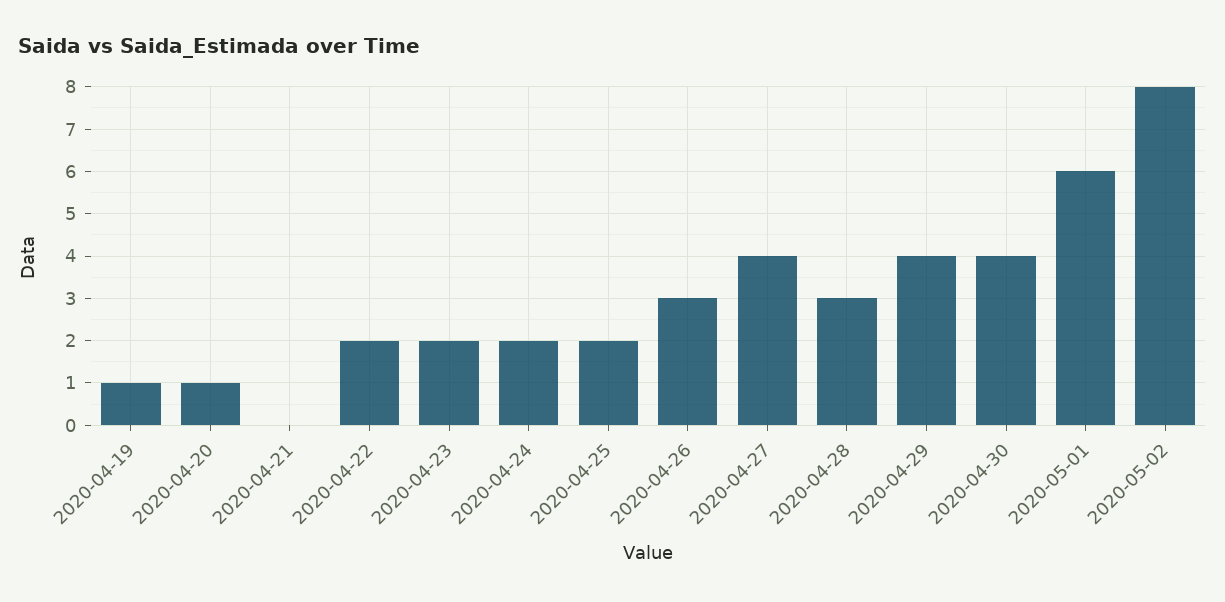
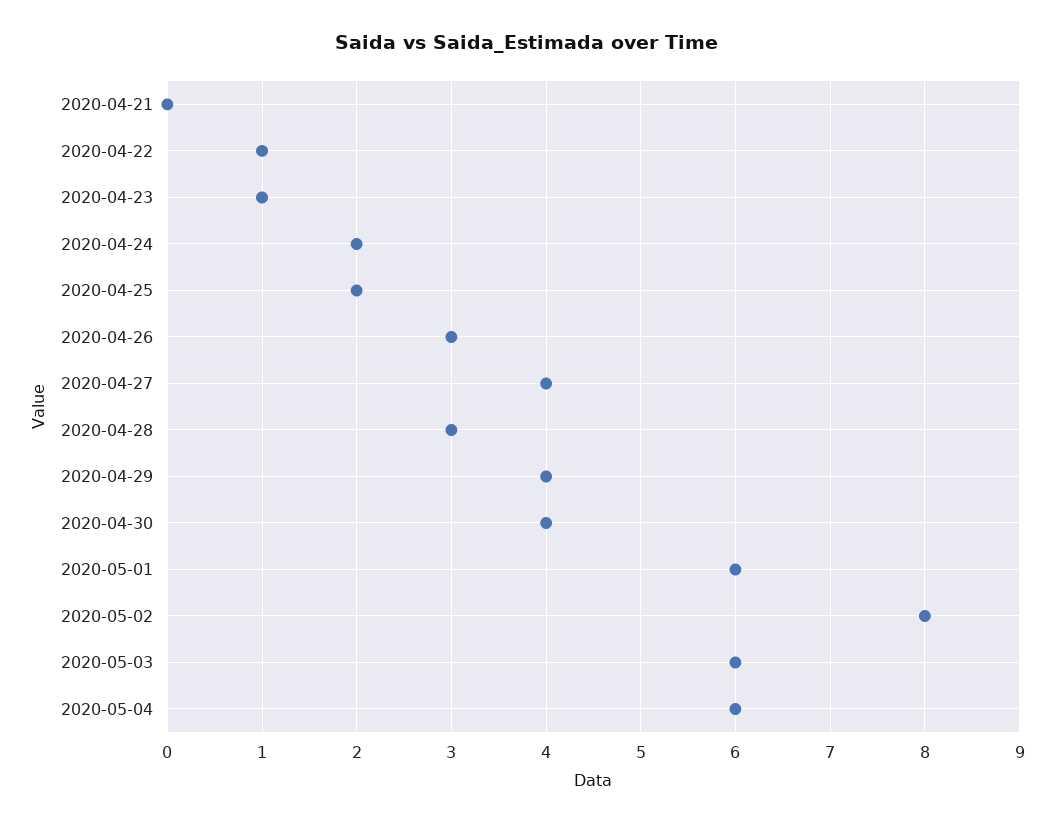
2020-04-19: 1 -> none
2020-04-20: 1 -> none
2020-04-22: 2 -> 1
2020-04-23: 2 -> 1
2020-05-03: none -> 6
2020-05-04: none -> 6

